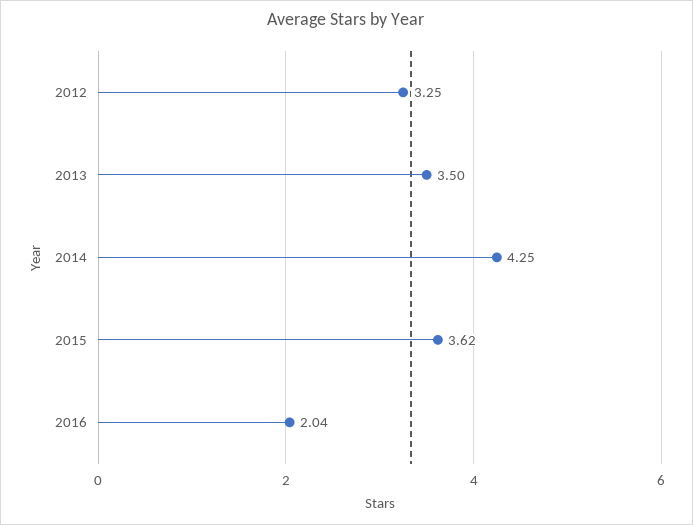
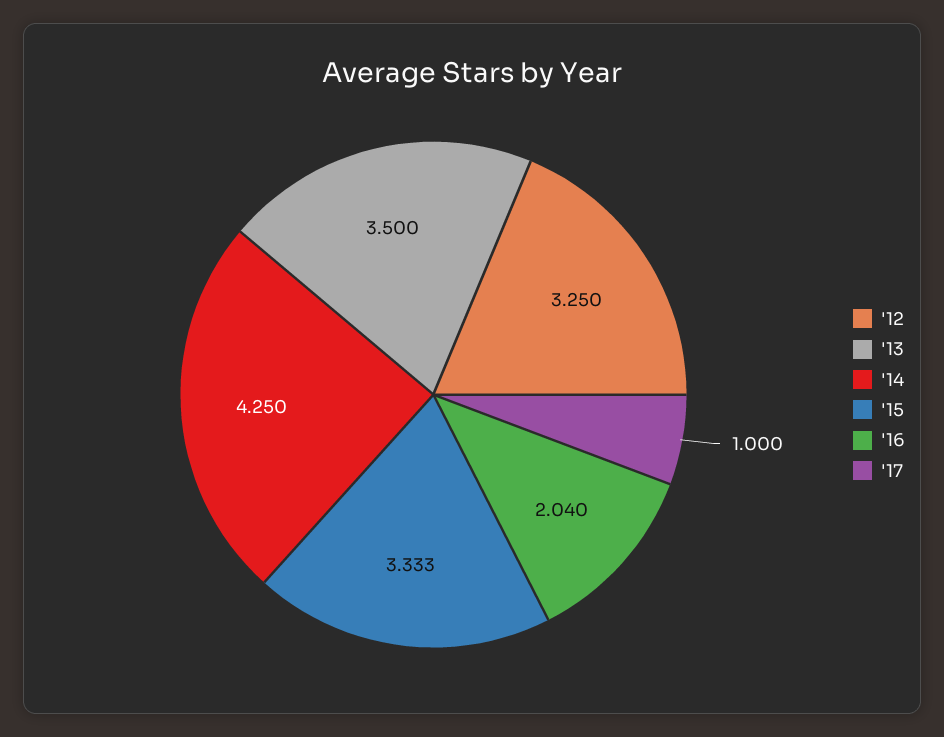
2015: 3.62 -> 3.333
'17: none -> 1

